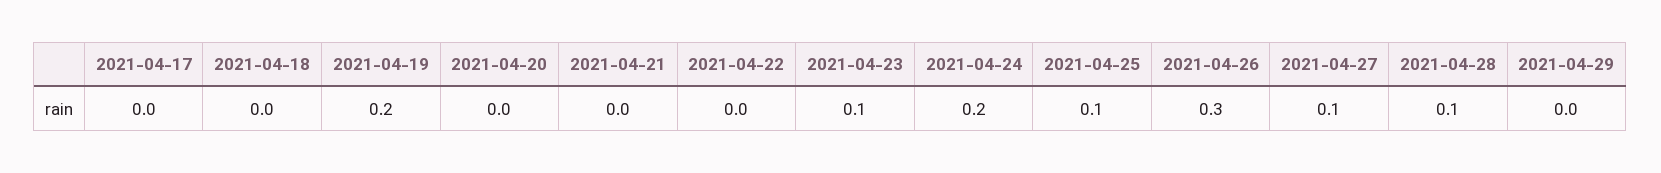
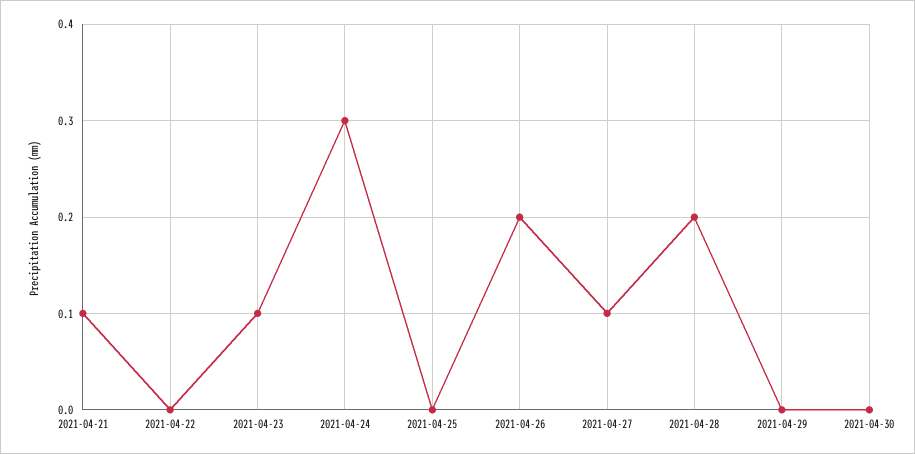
2021-04-17: 0 -> none
2021-04-18: 0 -> none
2021-04-19: 0.2 -> none
2021-04-20: 0 -> none
2021-04-21: 0 -> 0.1
2021-04-24: 0.2 -> 0.3
2021-04-25: 0.1 -> 0
2021-04-26: 0.3 -> 0.2
2021-04-28: 0.1 -> 0.2
2021-04-30: none -> 0

